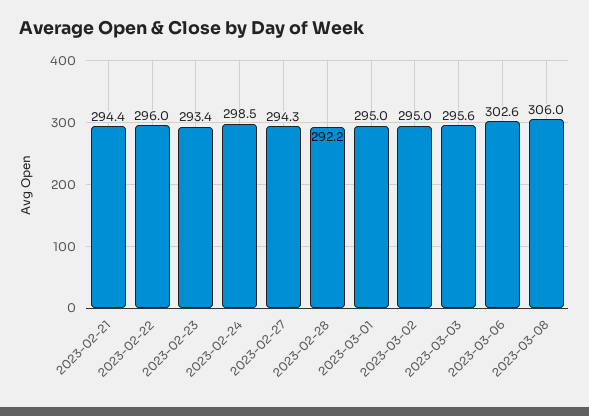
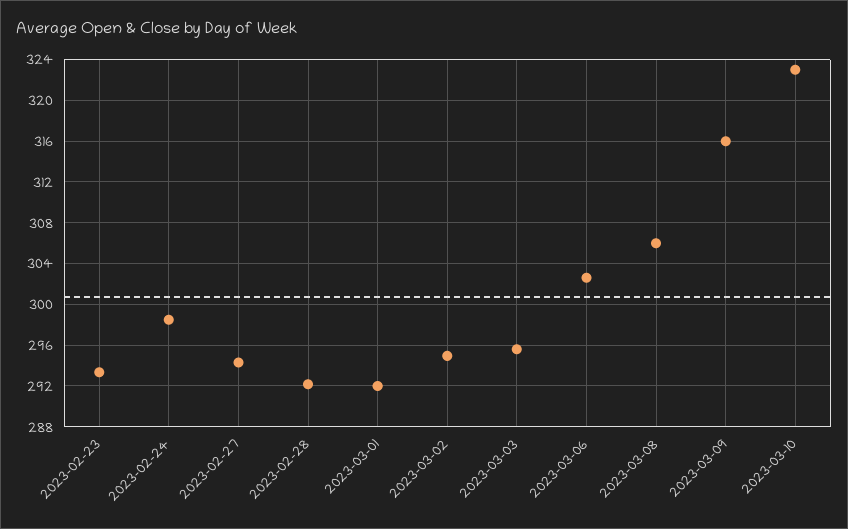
2023-02-21: 294.4 -> none
2023-02-22: 296 -> none
2023-03-01: 295 -> 292
2023-03-09: none -> 316
2023-03-10: none -> 323

